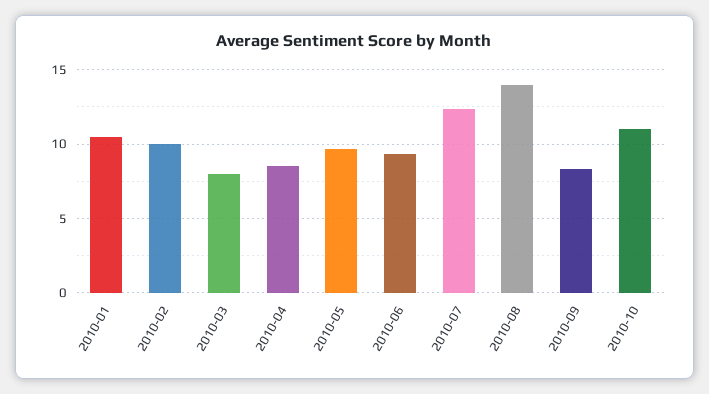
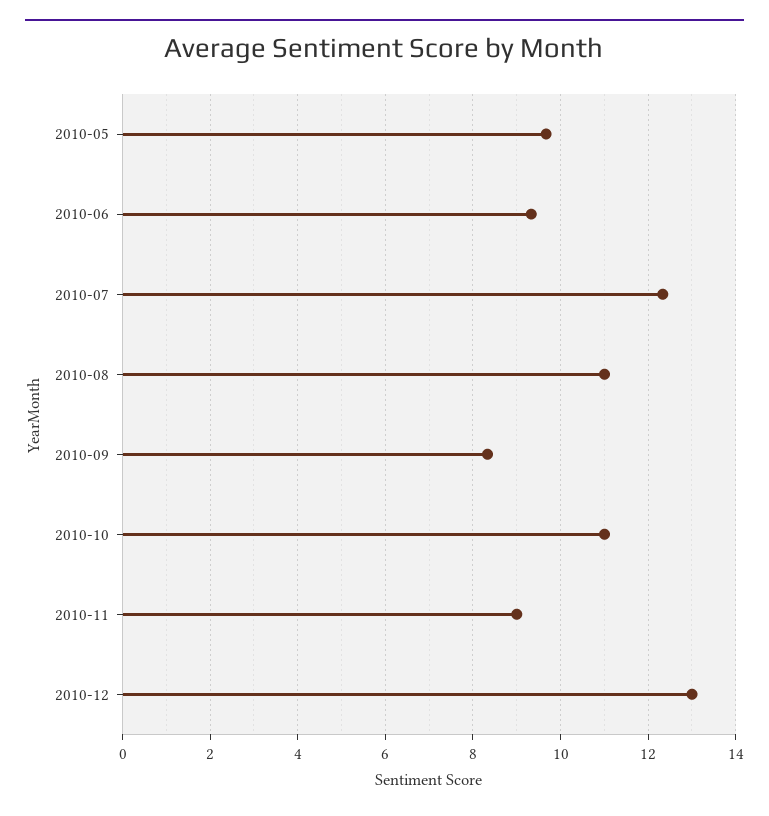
2010-01: 10.5 -> none
2010-02: 10 -> none
2010-03: 8 -> none
2010-04: 8.5 -> none
2010-08: 14 -> 11
2010-11: none -> 9
2010-12: none -> 13

